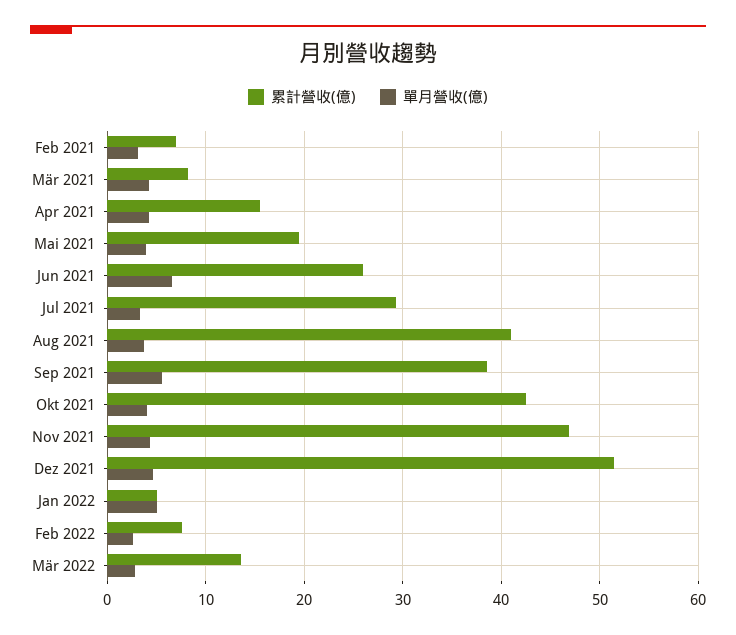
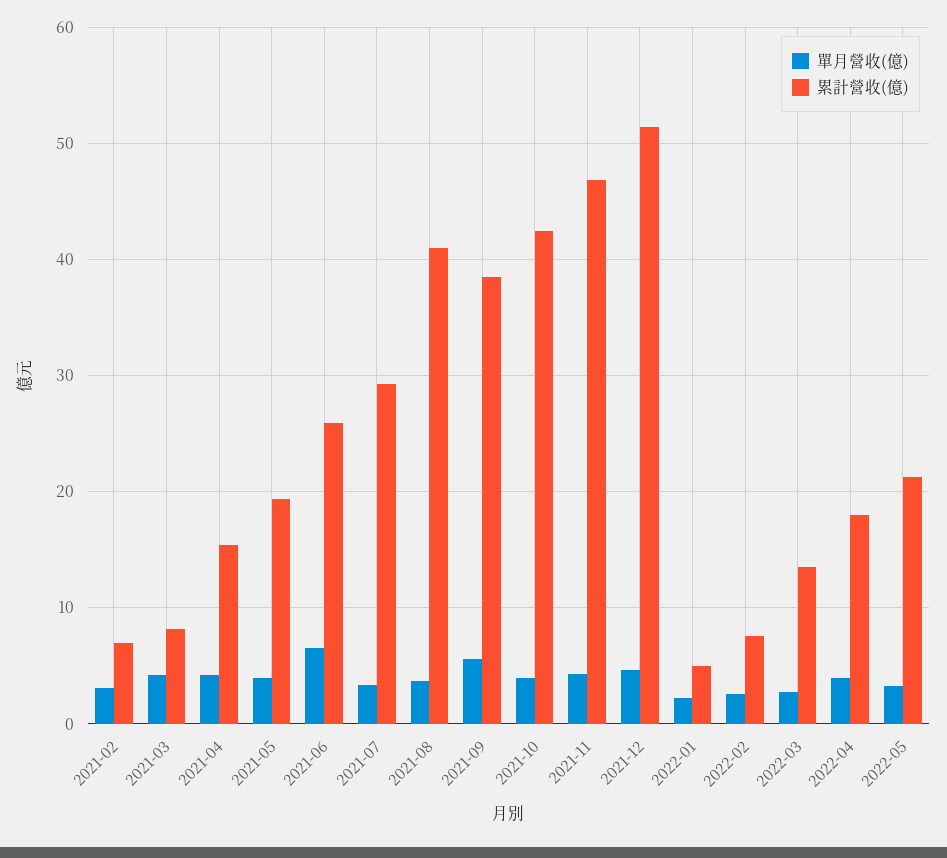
單月營收(億), Jan 2022: 5 -> 2
單月營收(億), 2022-04: none -> 4
累計營收(億), 2022-04: none -> 18
單月營收(億), 2022-05: none -> 3
累計營收(億), 2022-05: none -> 21

